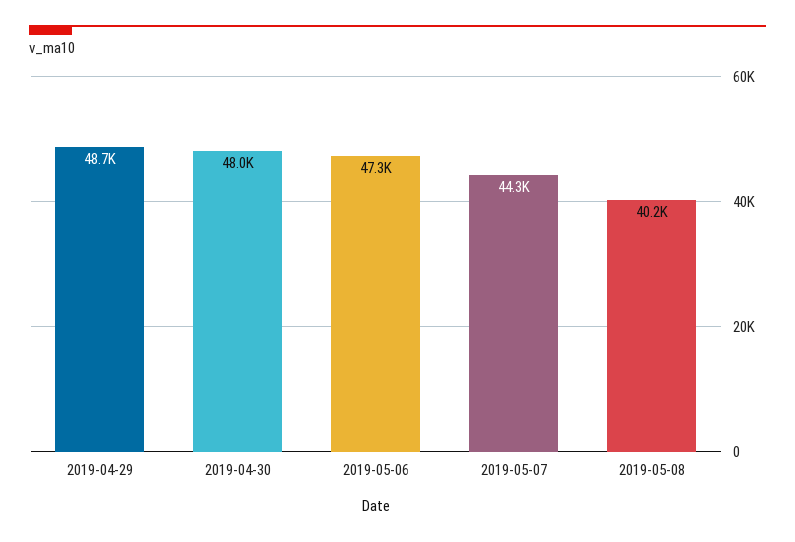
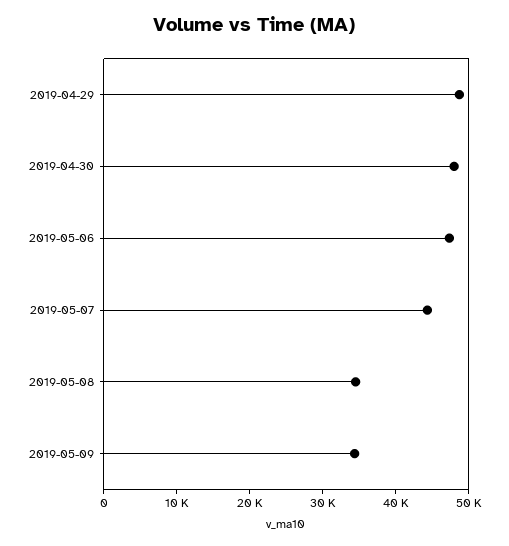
2019-05-08: 40200 -> 34000
2019-05-09: none -> 34000

